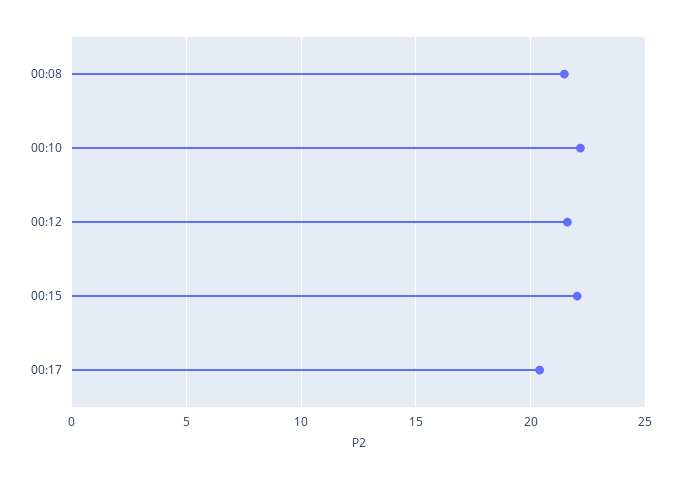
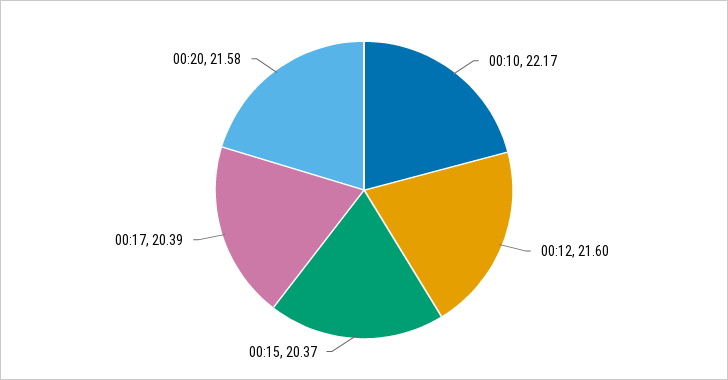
00:08: 21.5 -> none
00:15: 22 -> 20.37
00:20: none -> 21.58

